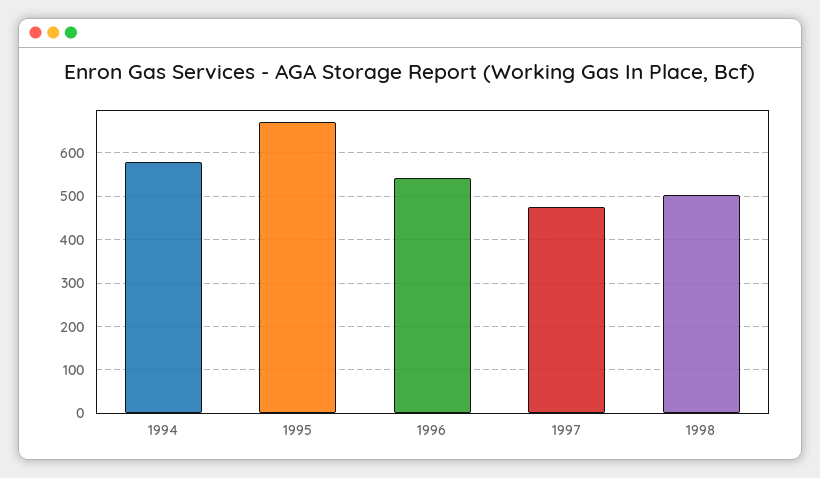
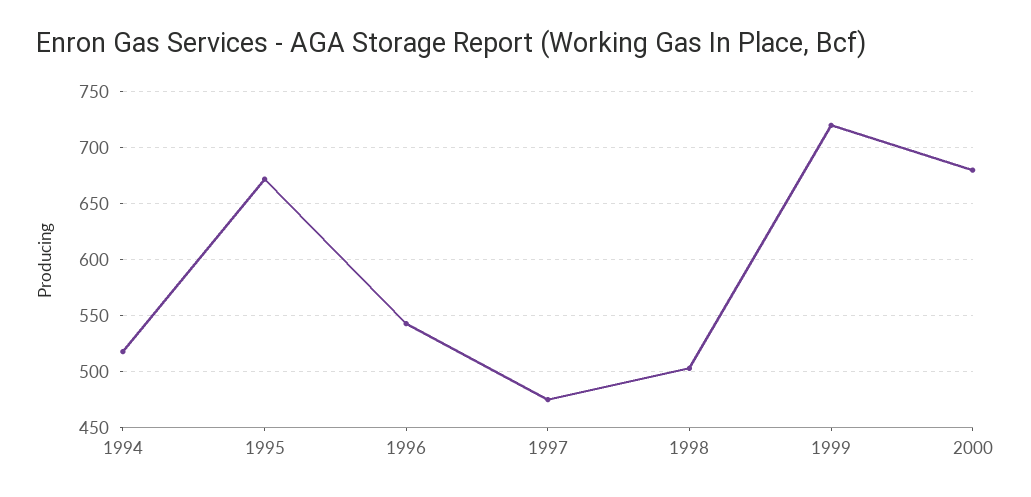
1994: 580 -> 520
1999: none -> 720
2000: none -> 680

